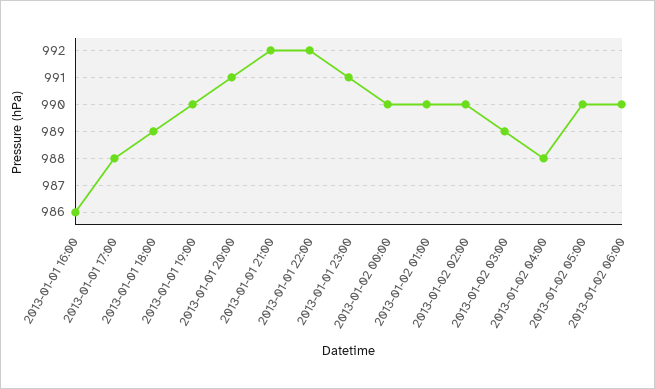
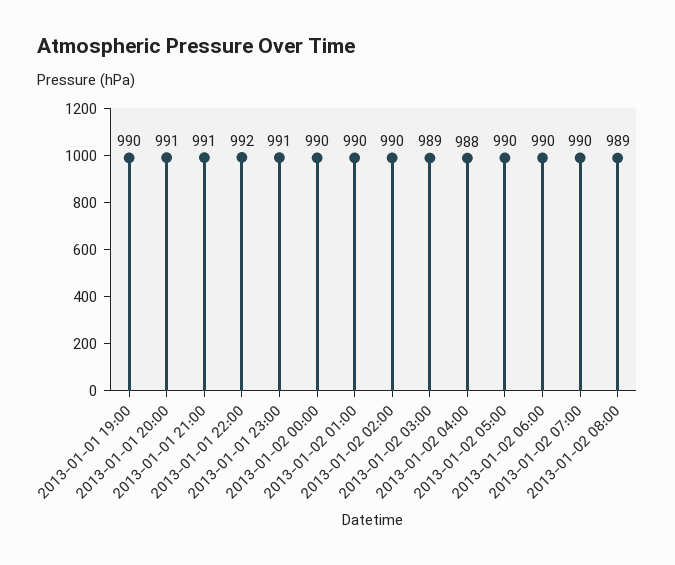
2013-01-01 16:00: 986 -> none
2013-01-01 17:00: 988 -> none
2013-01-01 18:00: 989 -> none
2013-01-01 21:00: 992 -> 991
2013-01-02 07:00: none -> 990
2013-01-02 08:00: none -> 989

